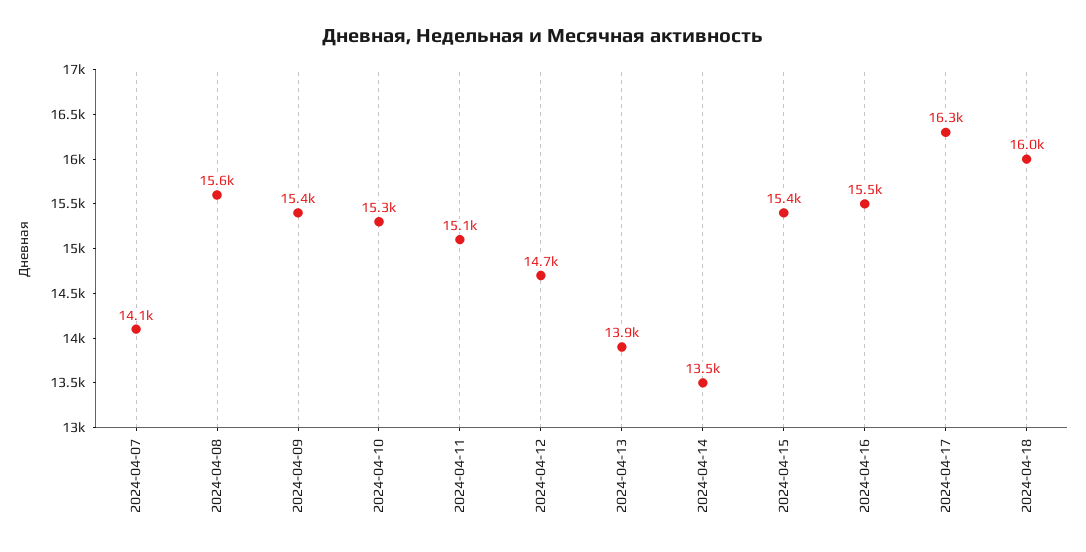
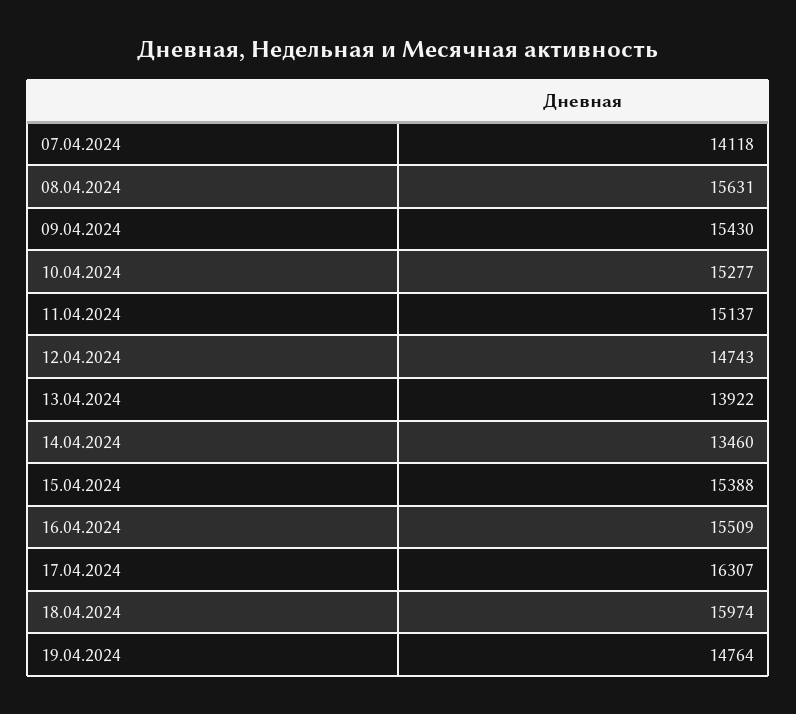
19.04.2024: none -> 14764

